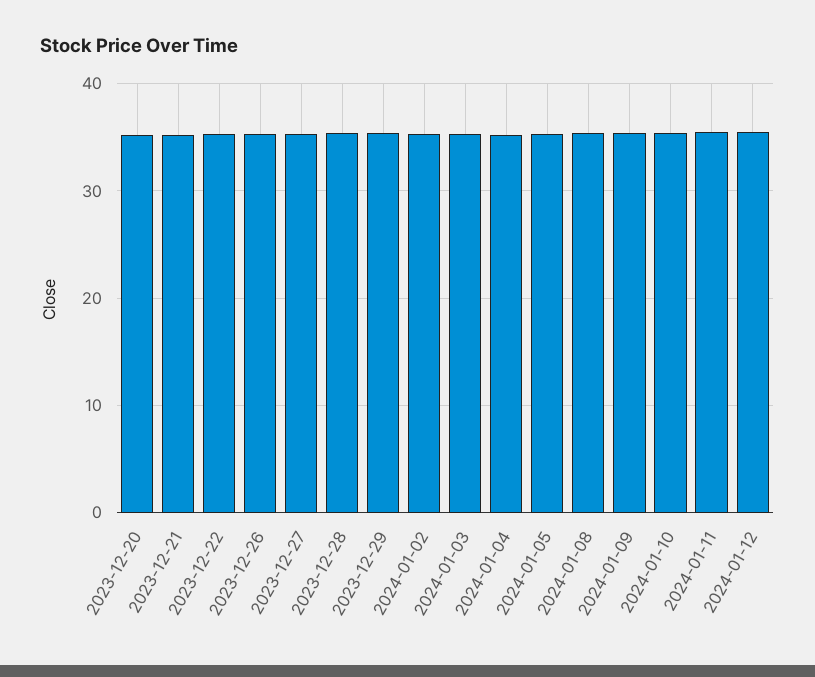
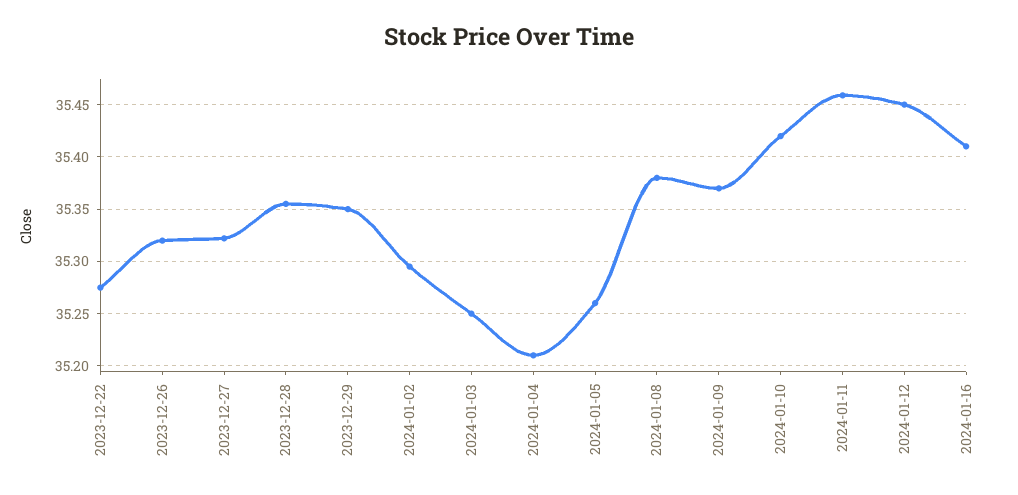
2023-12-20: 35 -> none
2023-12-21: 35 -> none
2024-01-16: none -> 35.41

